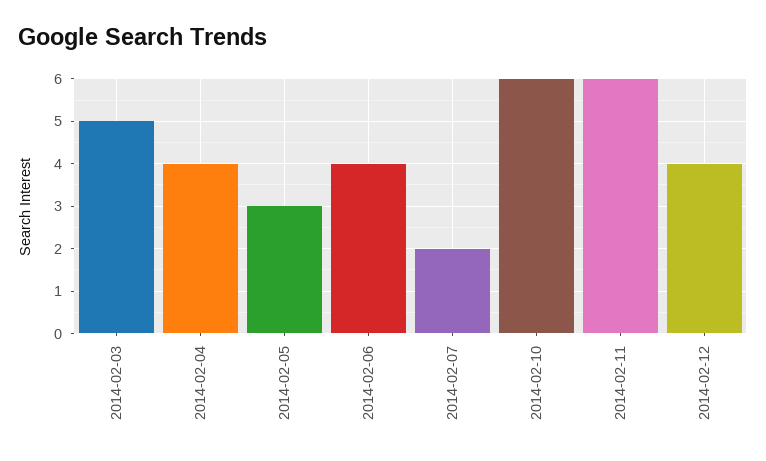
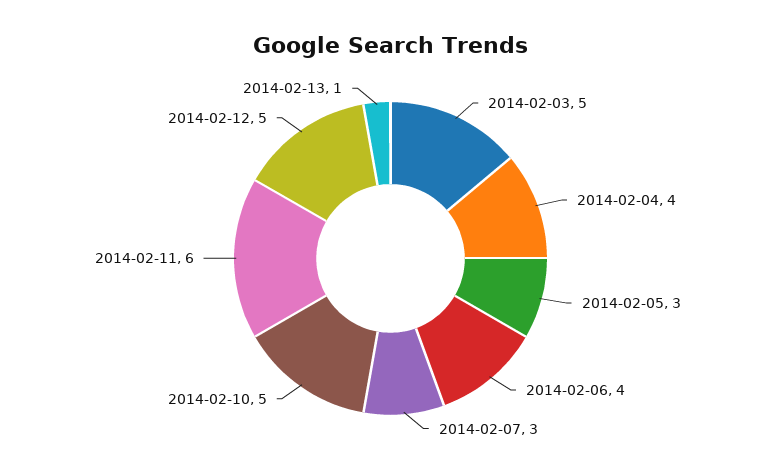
2014-02-07: 2 -> 3
2014-02-10: 6 -> 5
2014-02-12: 4 -> 5
2014-02-13: none -> 1

